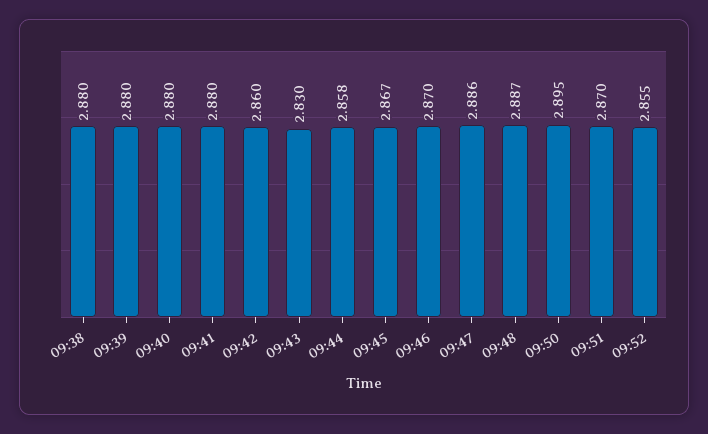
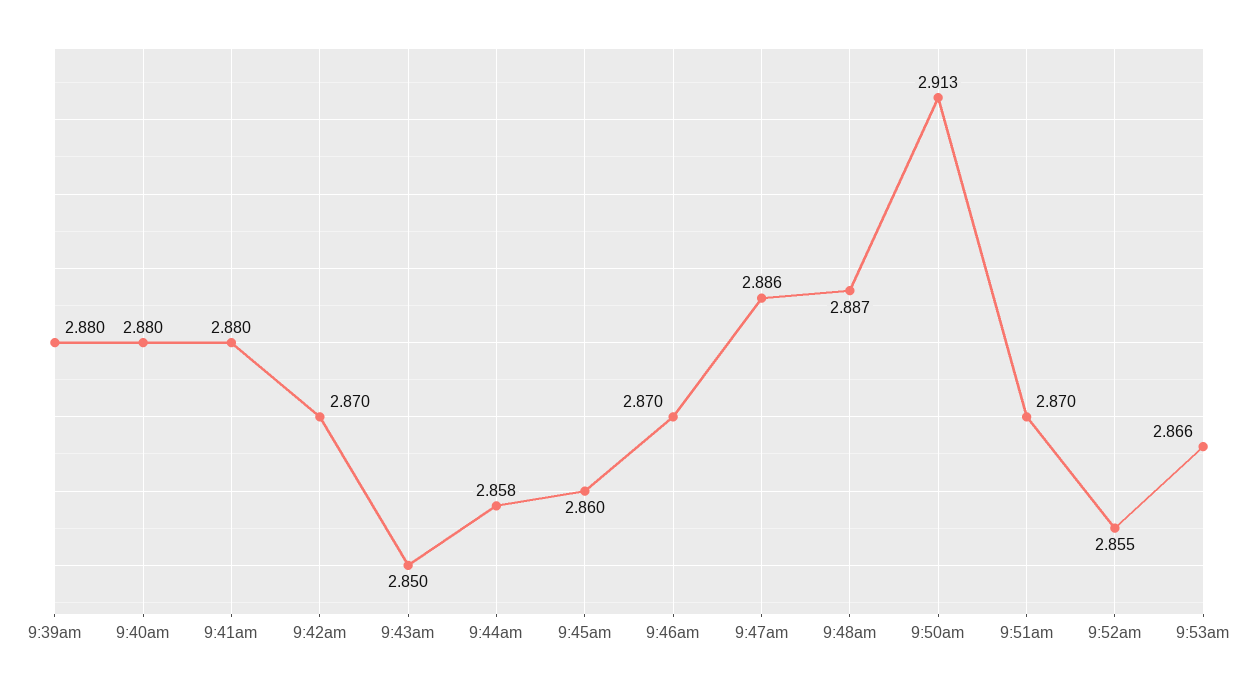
09:38: 2.88 -> none
09:42: 2.86 -> 2.87
09:43: 2.83 -> 2.85
09:45: 2.867 -> 2.86
09:50: 2.895 -> 2.913
9:53am: none -> 2.866

